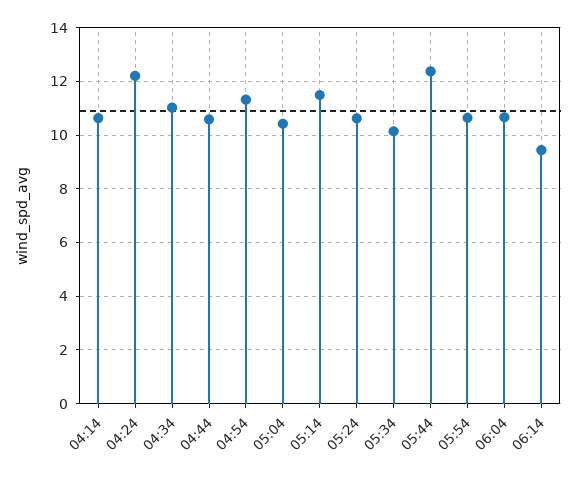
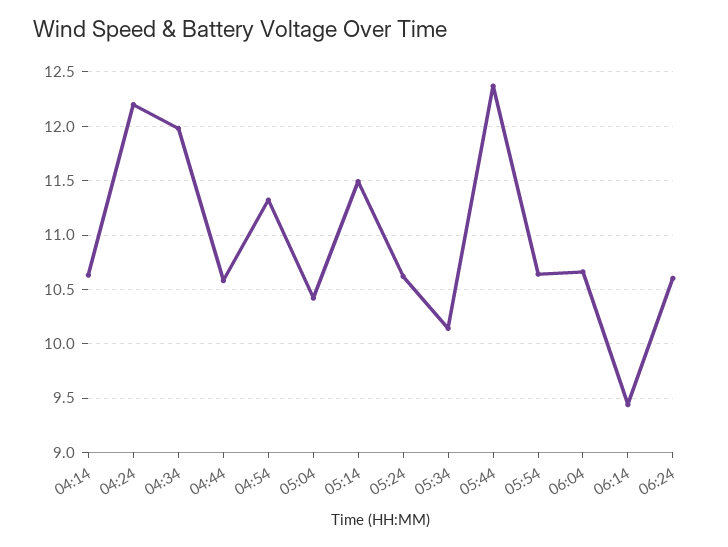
04:34: 11 -> 12
06:24: none -> 10.6

